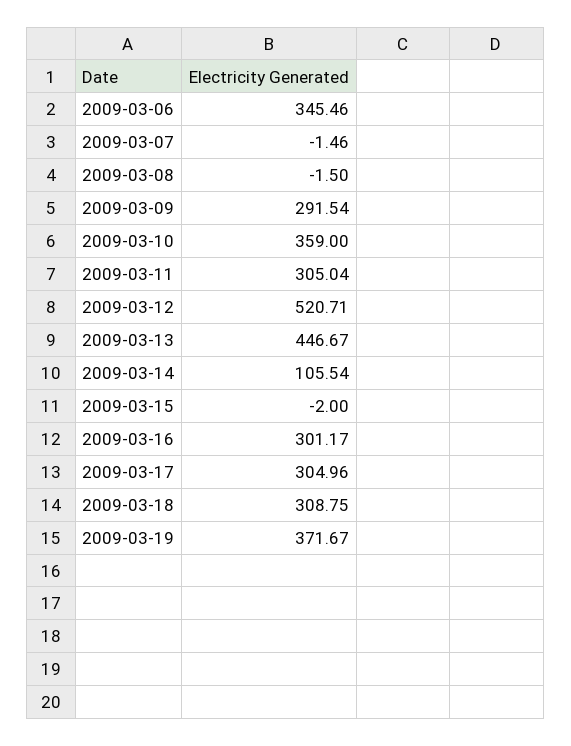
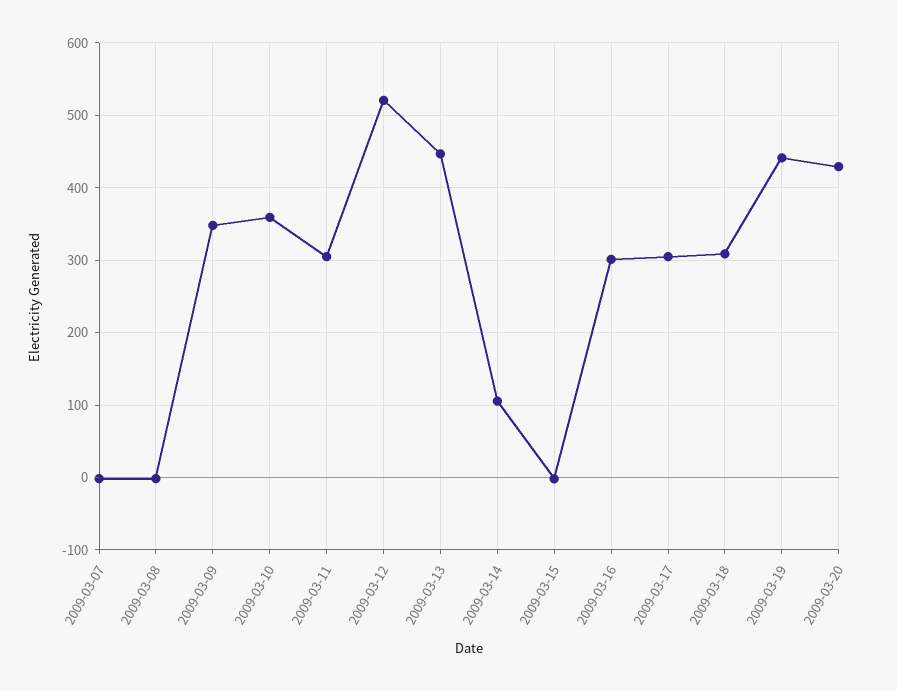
2009-03-06: 345.46 -> none
2009-03-09: 291.54 -> 350
2009-03-19: 371.67 -> 440
2009-03-20: none -> 430

